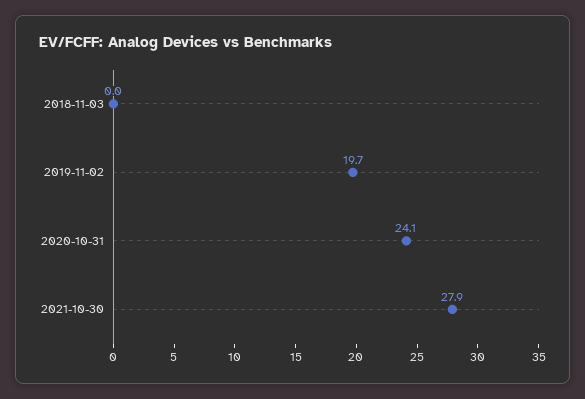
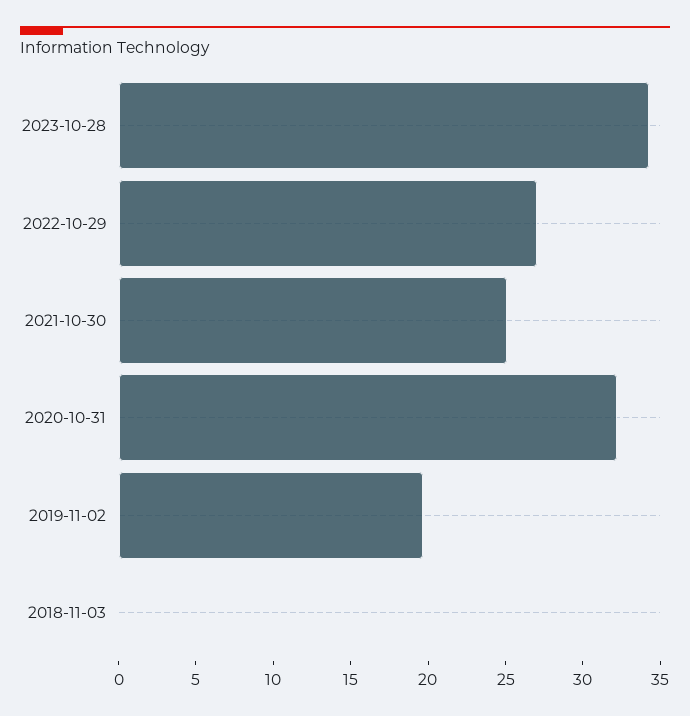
2020-10-31: 24.1 -> 32
2021-10-30: 27.9 -> 25
2023-10-28: none -> 34
2022-10-29: none -> 27

